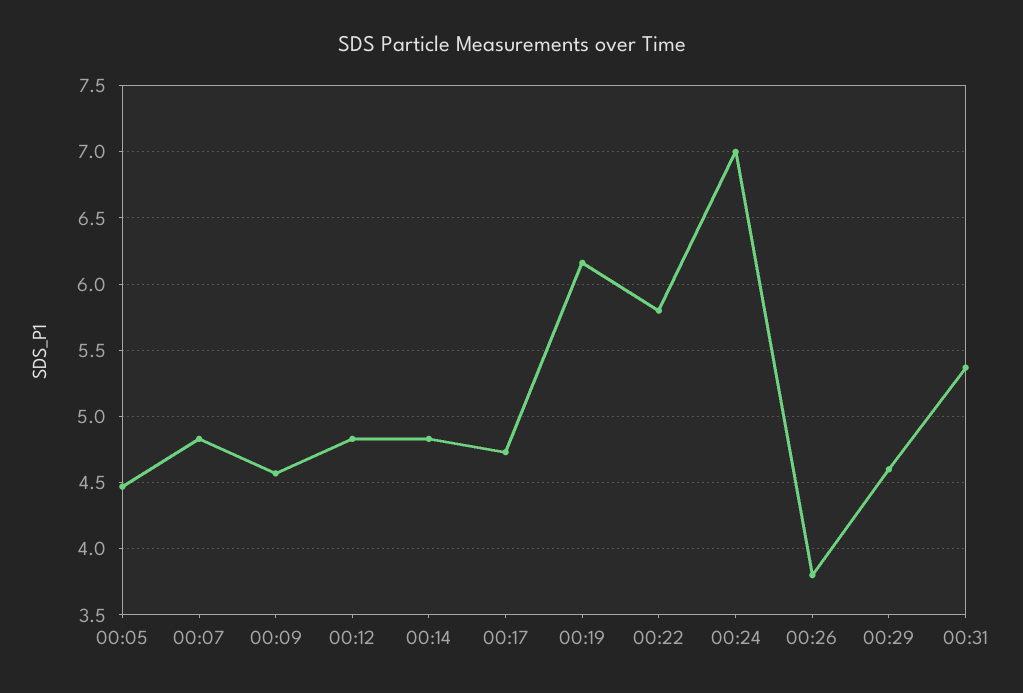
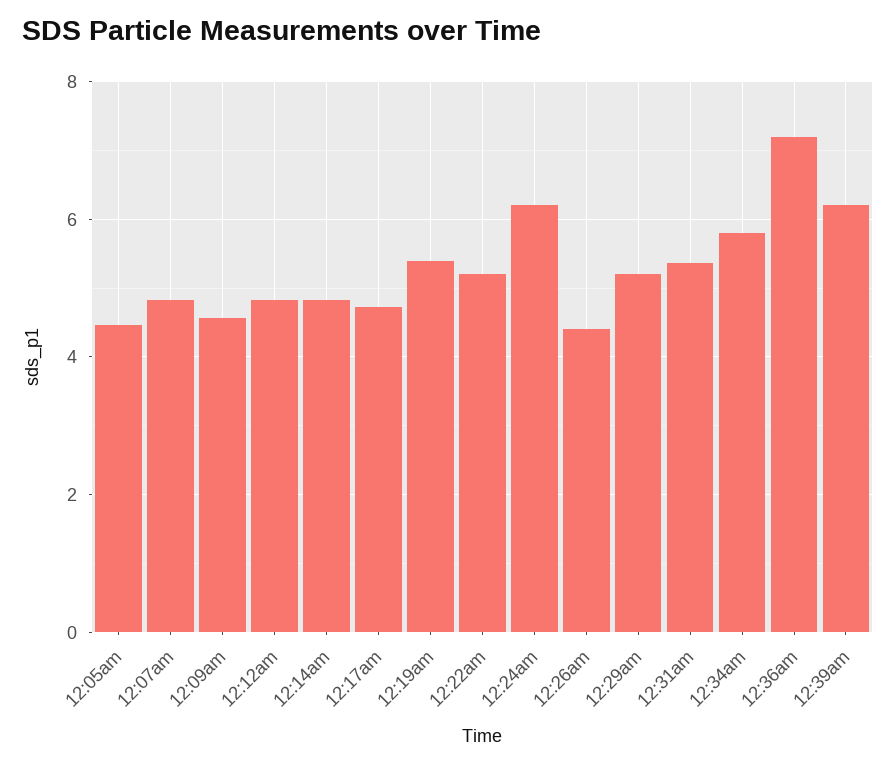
00:19: 6.15 -> 5.4
00:22: 5.8 -> 5.2
00:24: 7 -> 6.2
00:26: 3.8 -> 4.4
00:29: 4.6 -> 5.2
12:34am: none -> 5.8
12:36am: none -> 7.2
12:39am: none -> 6.2

